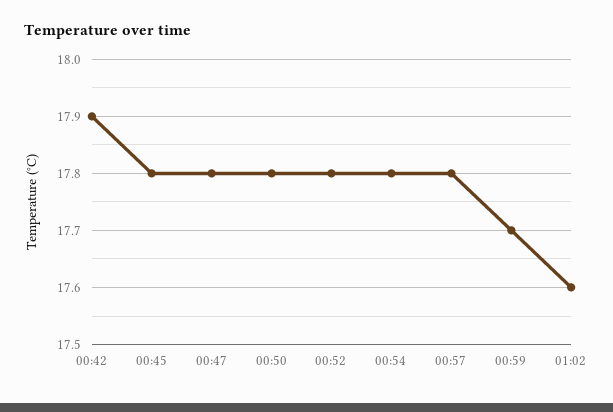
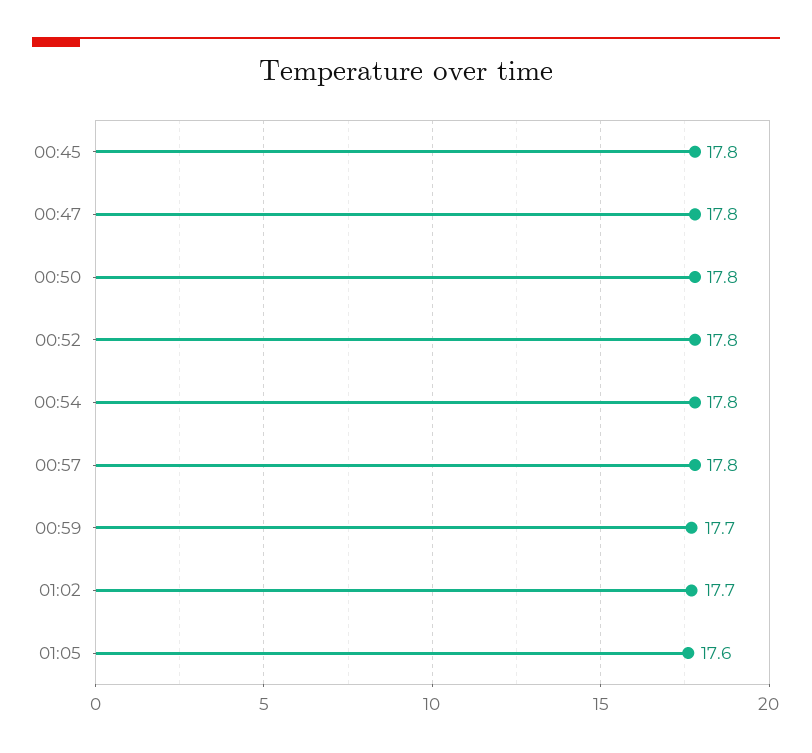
00:42: 17.9 -> none
01:02: 17.6 -> 17.7
01:05: none -> 17.6

